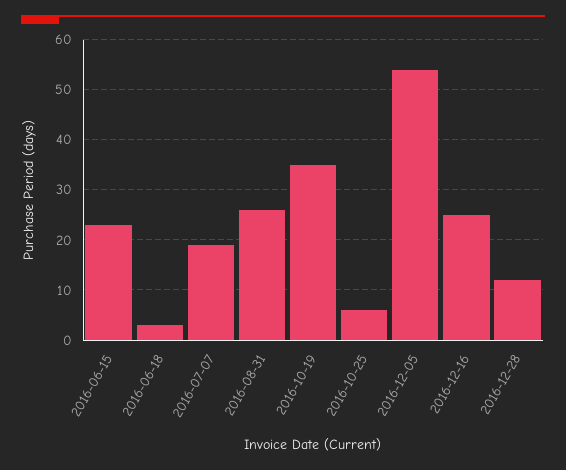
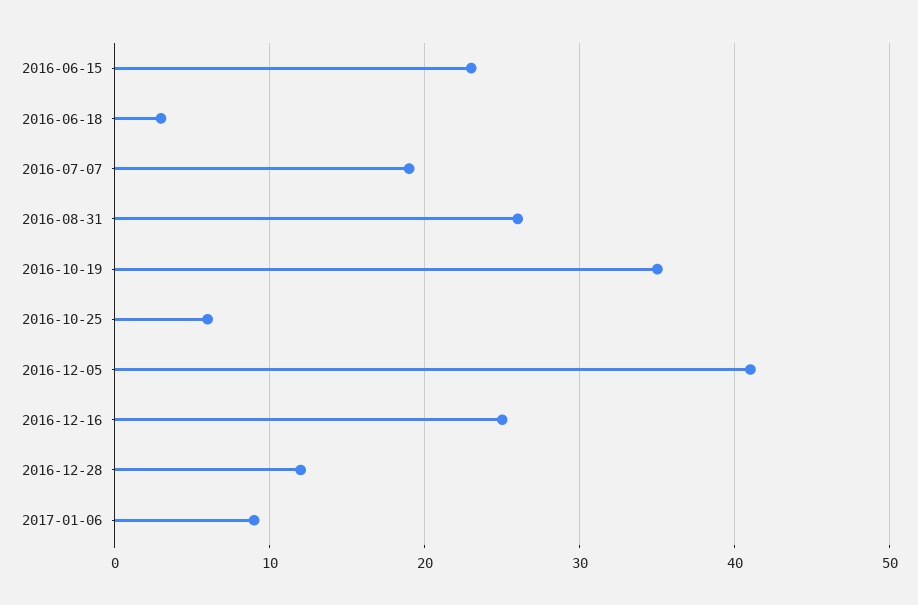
2016-12-05: 55 -> 41
2017-01-06: none -> 9

